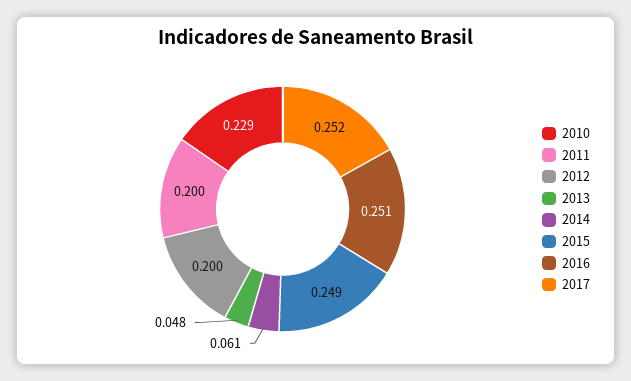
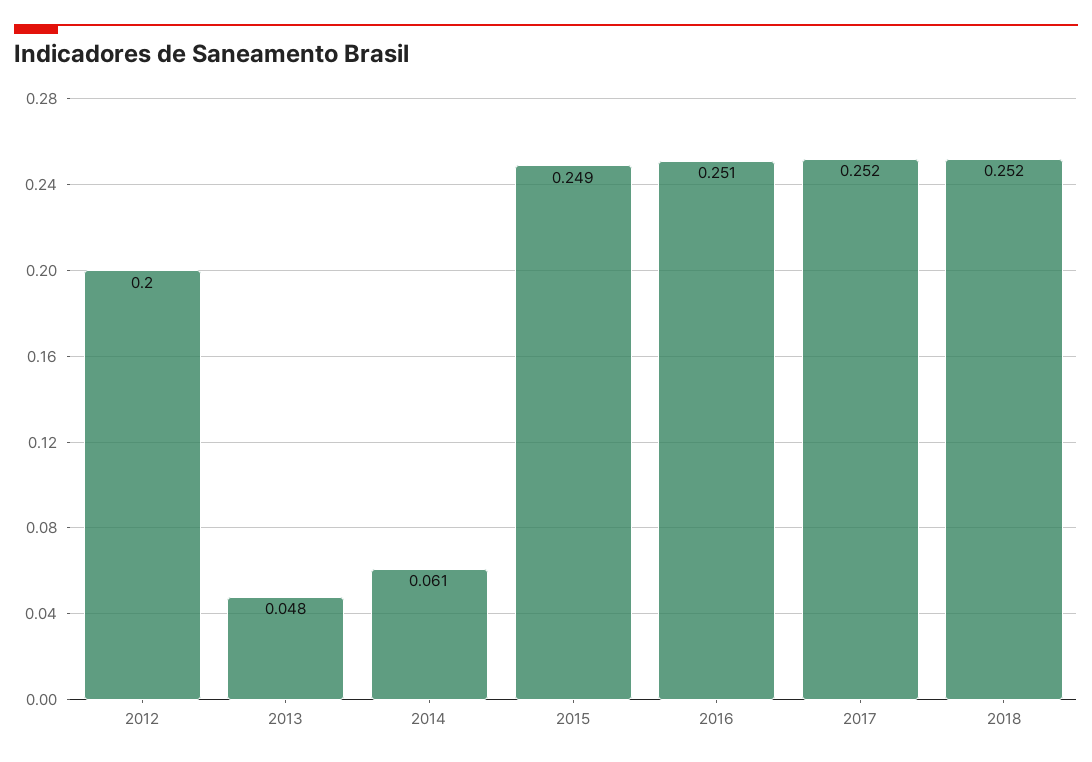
2010: 0.229 -> none
2011: 0.2 -> none
2018: none -> 0.252

